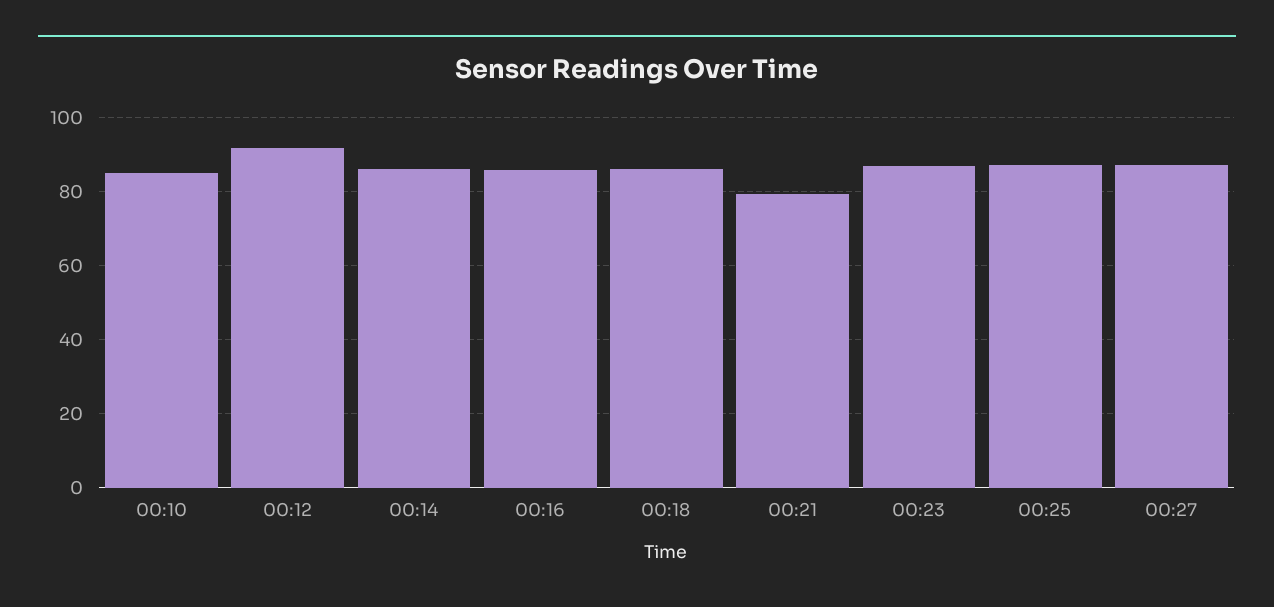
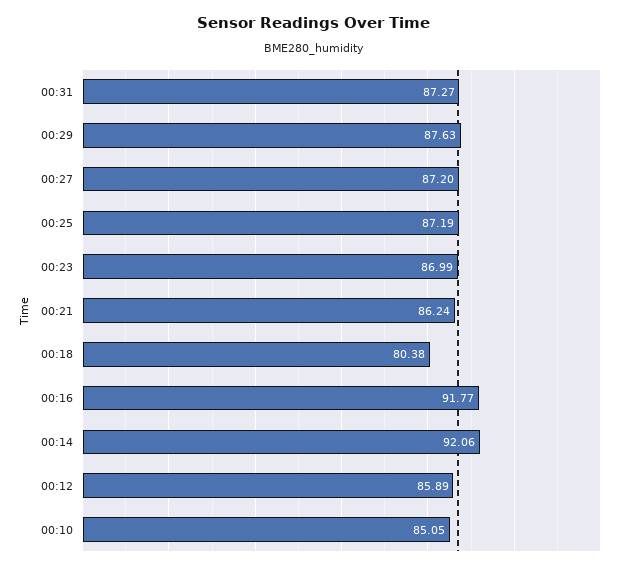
00:12: 92 -> 85.89
00:14: 86 -> 92.06
00:16: 86 -> 91.77
00:18: 86 -> 80.38
00:21: 80 -> 86.24
00:31: none -> 87.27
00:29: none -> 87.63

